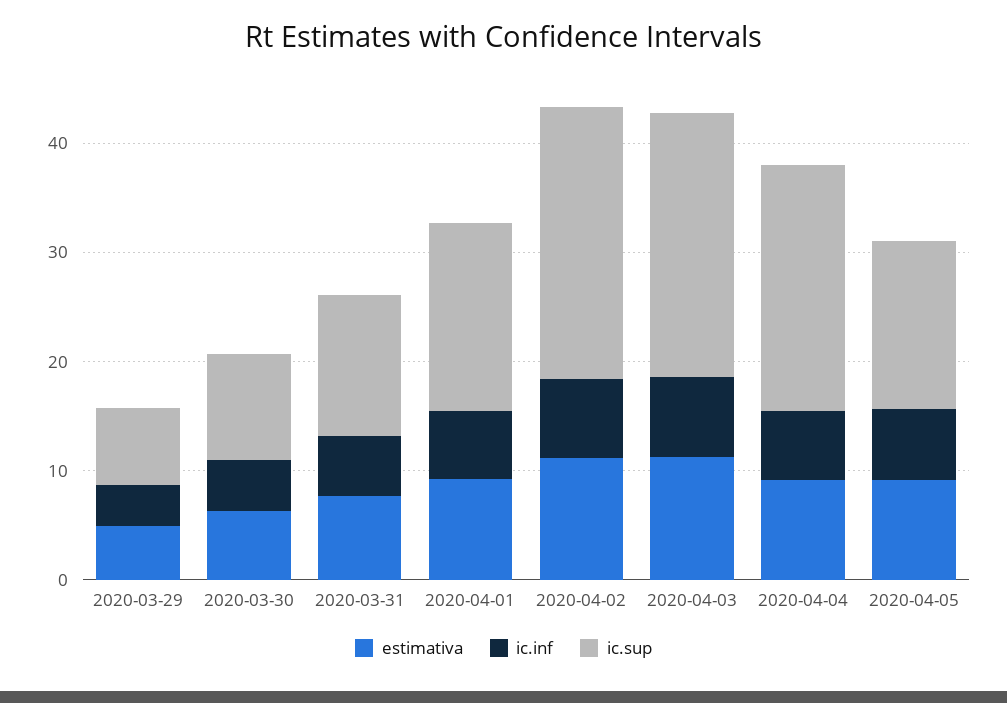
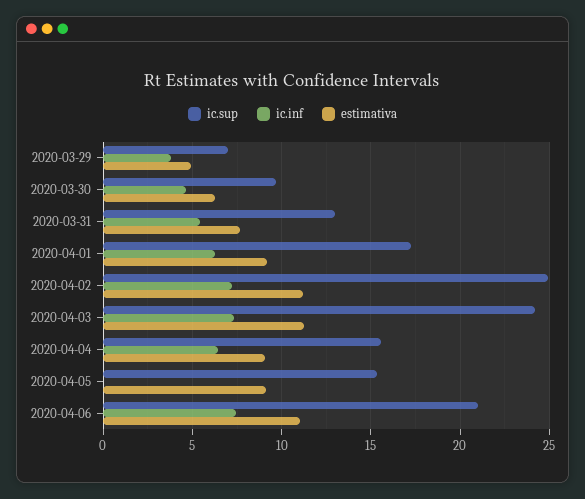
ic.sup, 2020-04-04: 22 -> 15.5
ic.inf, 2020-04-05: 6 -> 0
ic.sup, 2020-04-06: none -> 21
ic.inf, 2020-04-06: none -> 7.5
estimativa, 2020-04-06: none -> 11

